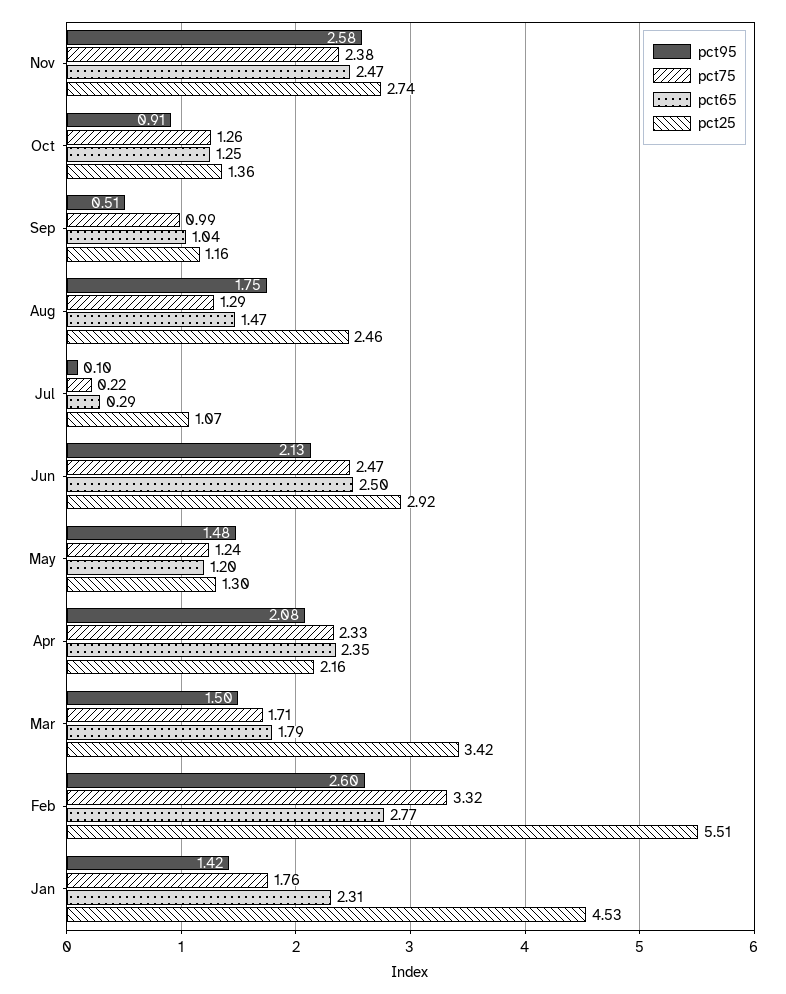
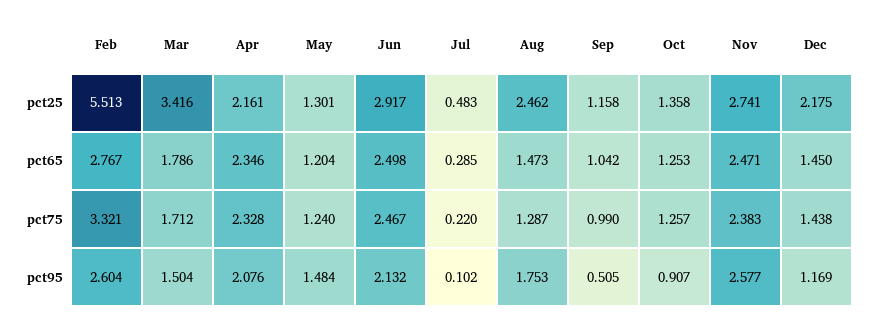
pct25, Jul: 1.07 -> 0.483
pct95, Jan: 1.42 -> none
pct75, Jan: 1.76 -> none
pct65, Jan: 2.31 -> none
pct25, Jan: 4.53 -> none
pct25, Dec: none -> 2.175
pct65, Dec: none -> 1.45
pct75, Dec: none -> 1.438
pct95, Dec: none -> 1.169

